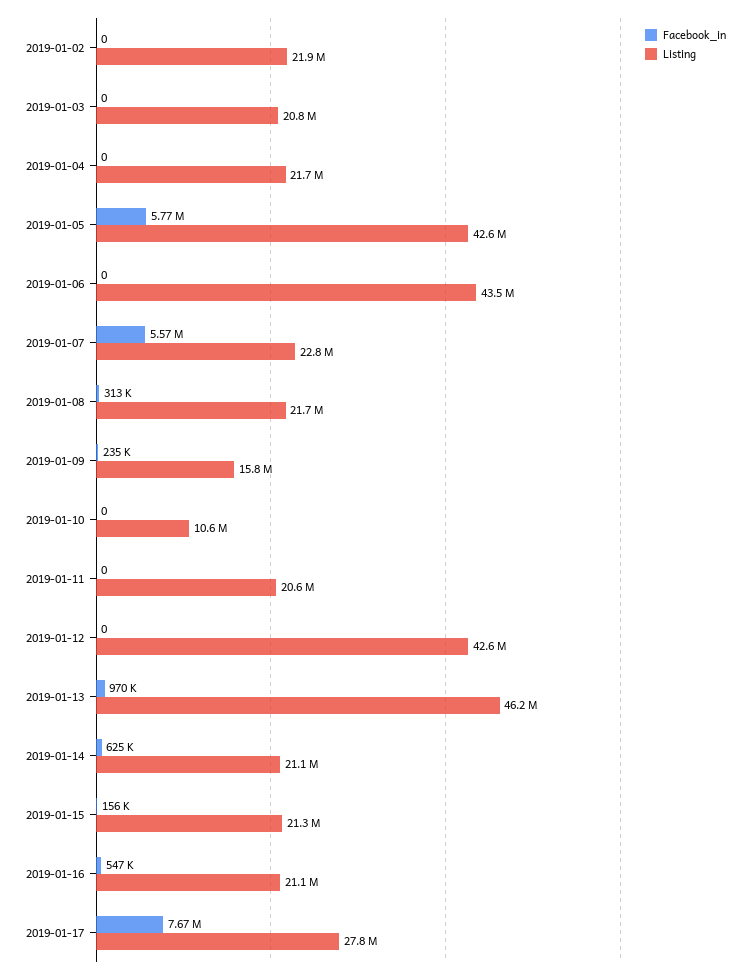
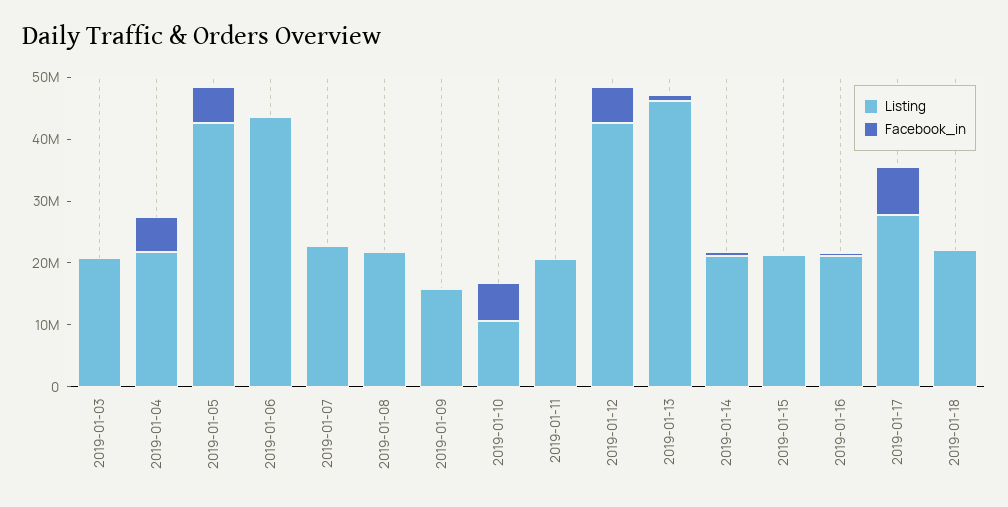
Facebook_in, 2019-01-02: 0 -> none
Listing, 2019-01-02: 21900000 -> none
Facebook_in, 2019-01-04: 0 -> 6000000
Facebook_in, 2019-01-07: 5570000 -> 0
Facebook_in, 2019-01-10: 0 -> 6000000
Facebook_in, 2019-01-12: 0 -> 6000000
Listing, 2019-01-18: none -> 22000000
Facebook_in, 2019-01-18: none -> 0

